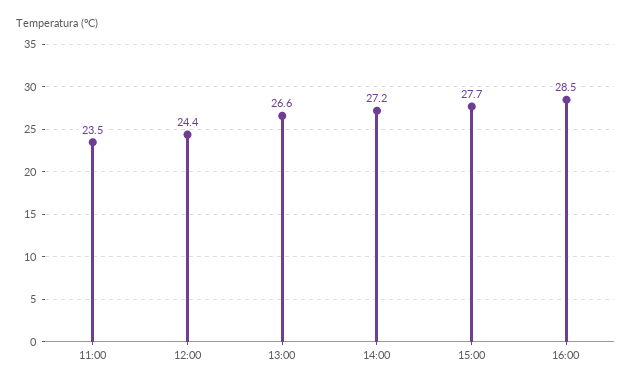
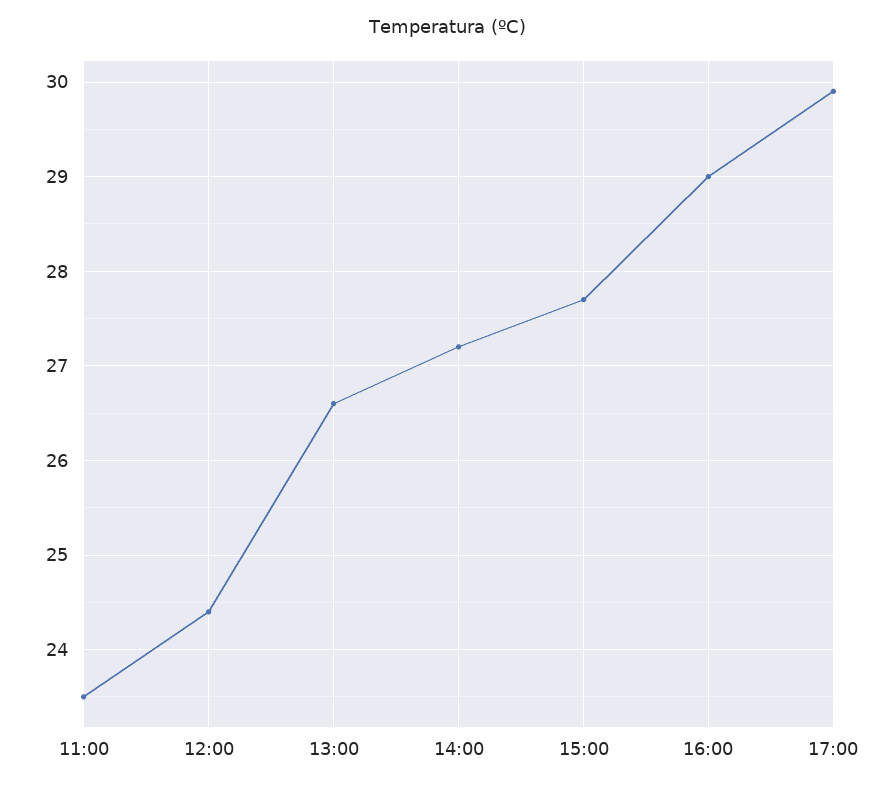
16:00: 28.5 -> 29
17:00: none -> 29.9

